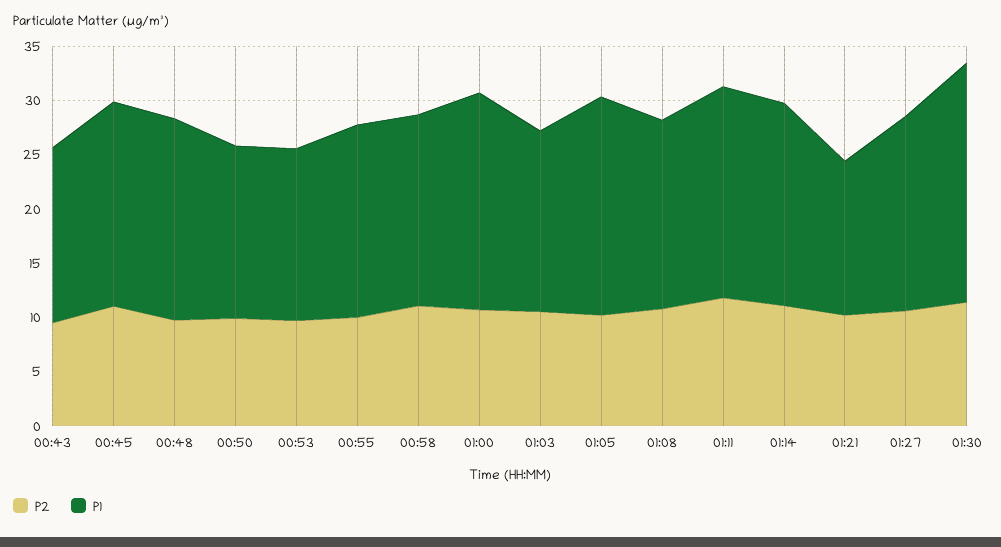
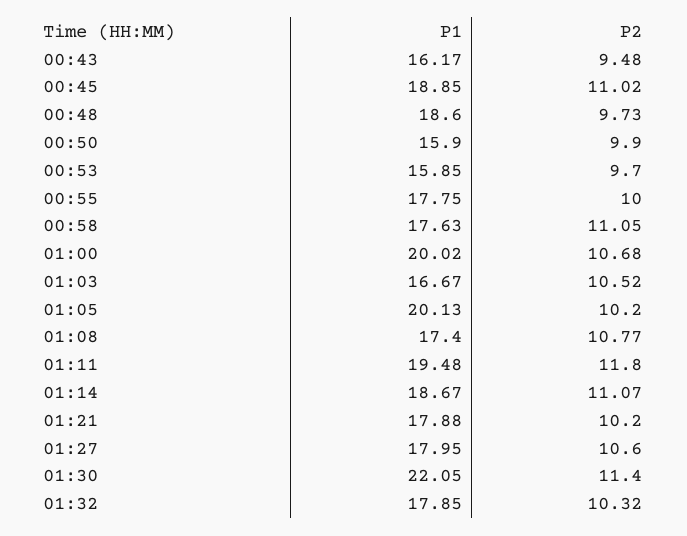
P1, 01:21: 14 -> 17.88
P1, 01:32: none -> 17.85
P2, 01:32: none -> 10.32

